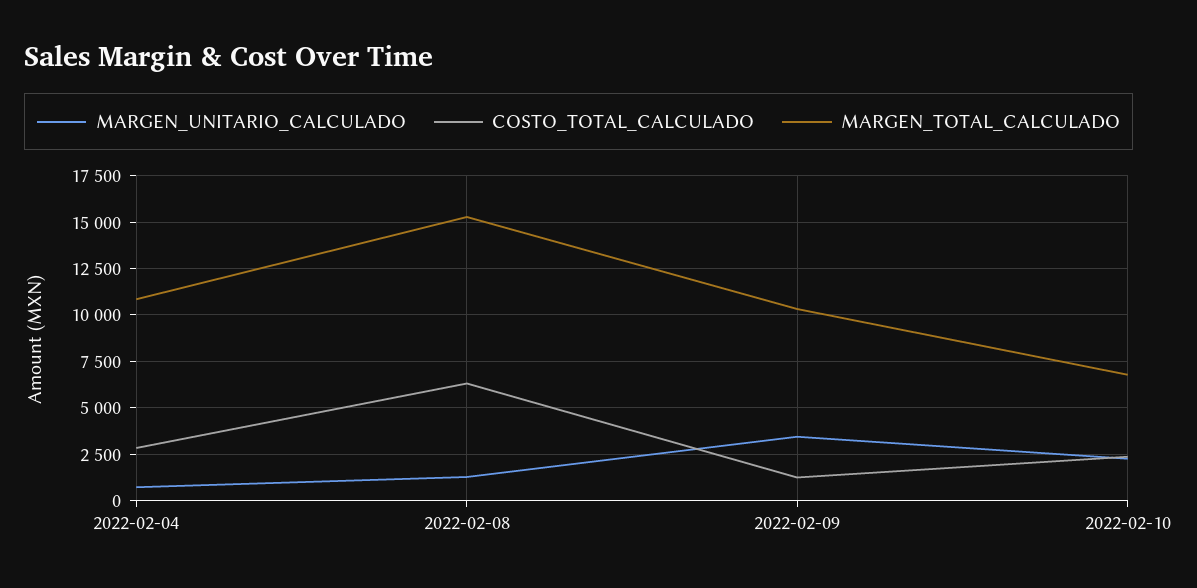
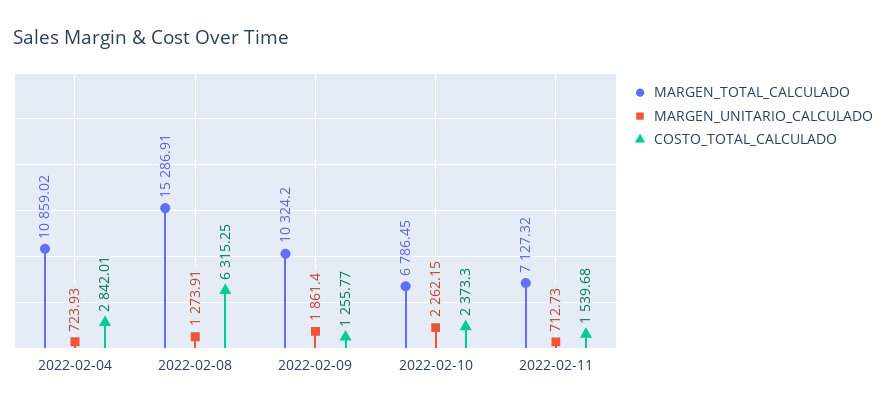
MARGEN_UNITARIO_CALCULADO, 2022-02-09: 3500 -> 1861.4
MARGEN_TOTAL_CALCULADO, 2022-02-11: none -> 7127.32
MARGEN_UNITARIO_CALCULADO, 2022-02-11: none -> 712.73
COSTO_TOTAL_CALCULADO, 2022-02-11: none -> 1539.68

